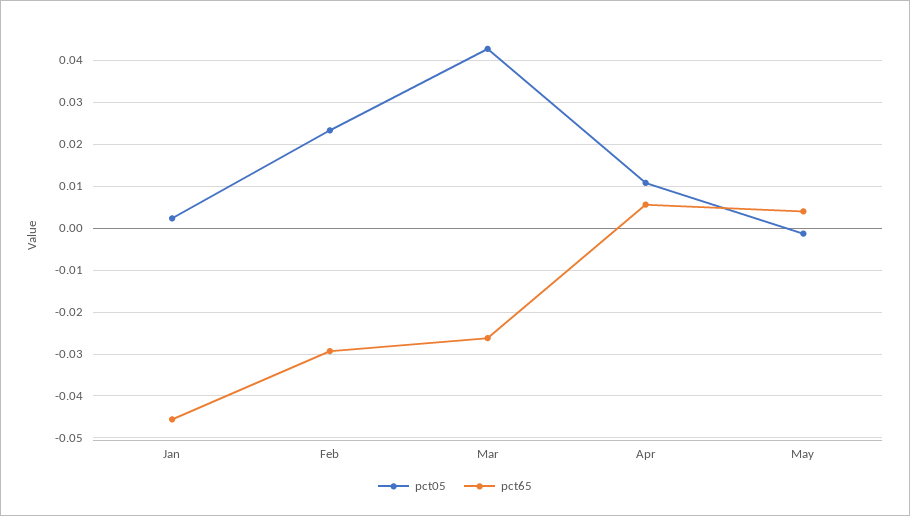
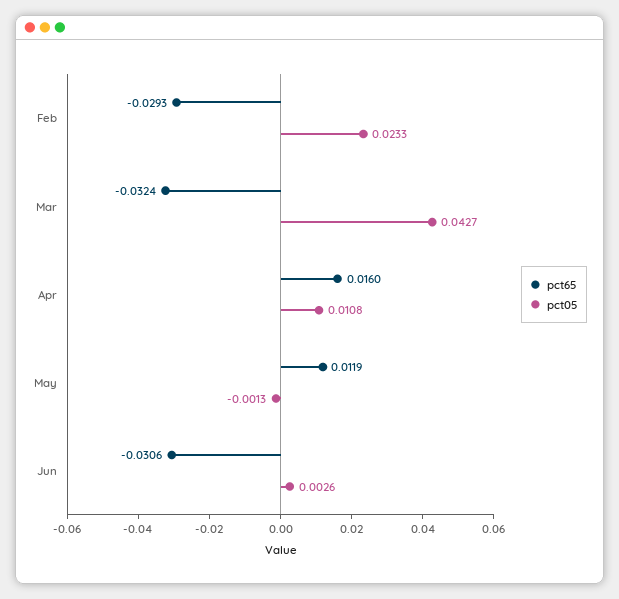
pct05, Jan: 0.002 -> none
pct65, Jan: -0.046 -> none
pct65, Mar: -0.026 -> -0.0324
pct65, Apr: 0.006 -> 0.016
pct65, May: 0.004 -> 0.0119
pct65, Jun: none -> -0.0306
pct05, Jun: none -> 0.0026

